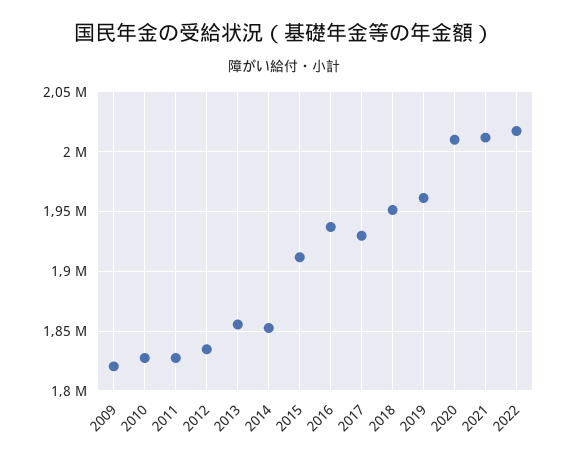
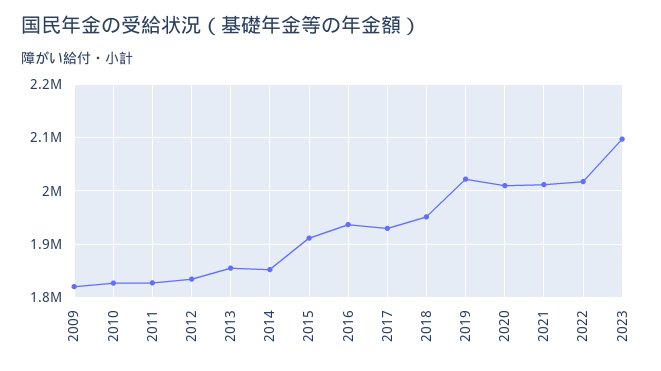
2019: 1960000 -> 2020000
2023: none -> 2100000

